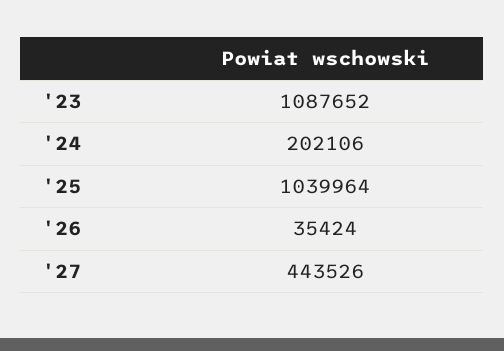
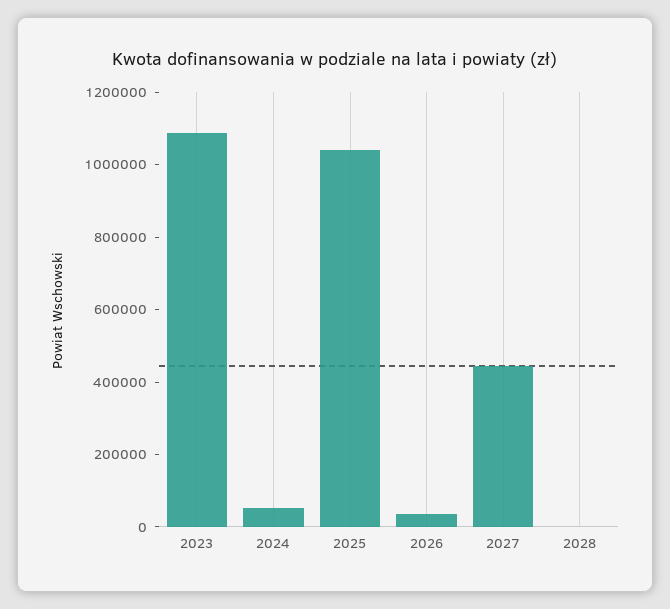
'24: 202106 -> 50000
2028: none -> 0

